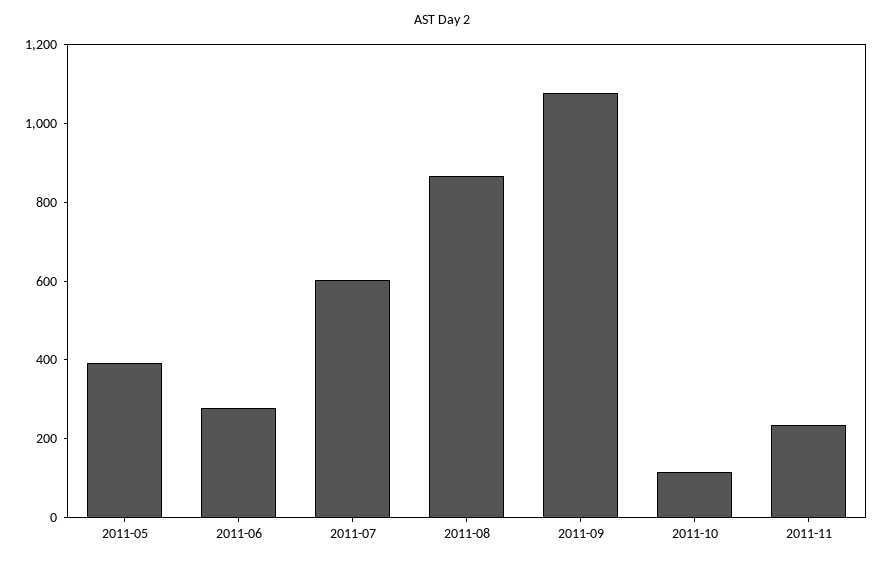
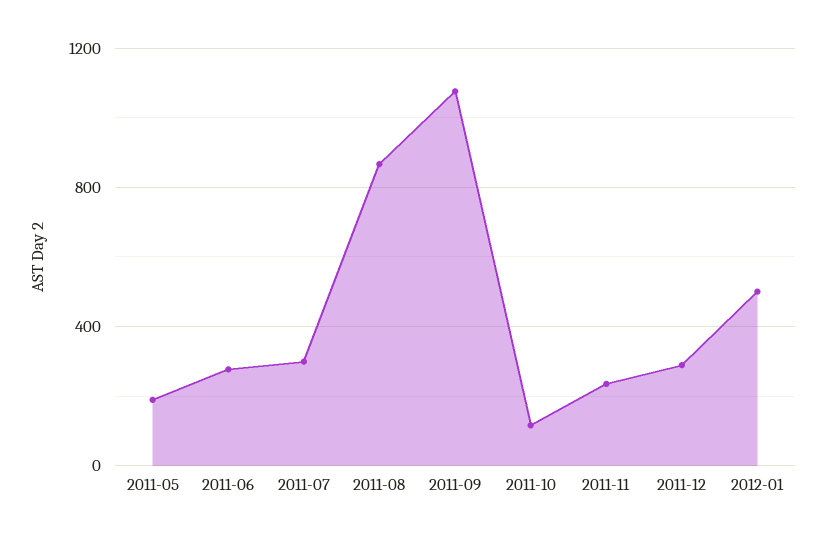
2011-05: 400 -> 200
2011-07: 600 -> 300
2011-12: none -> 300
2012-01: none -> 500

